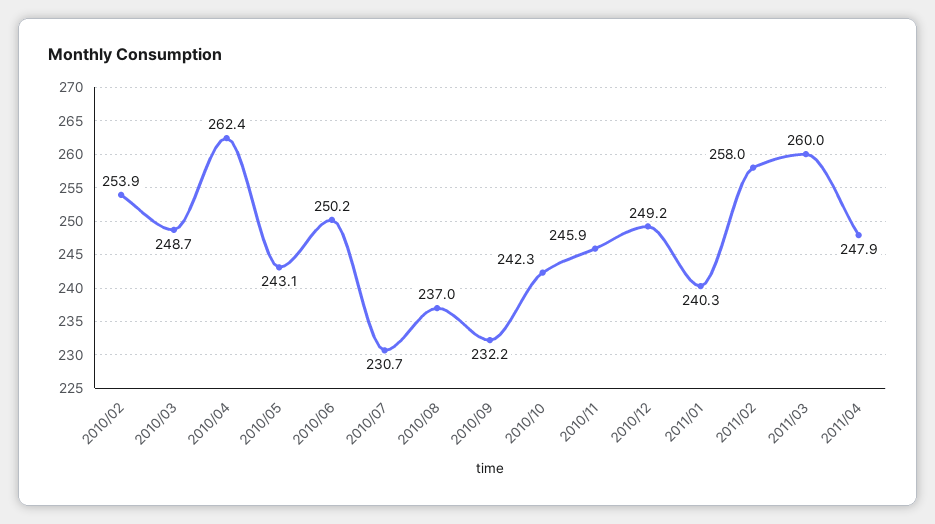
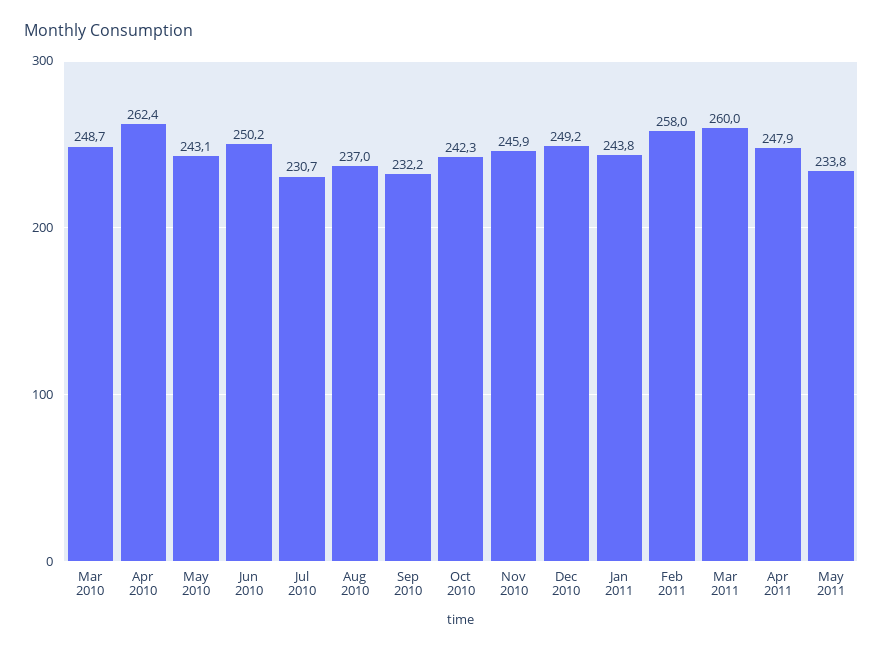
2010/02: 253.9 -> none
2011/01: 240.3 -> 243.8
May 2011: none -> 233.8

